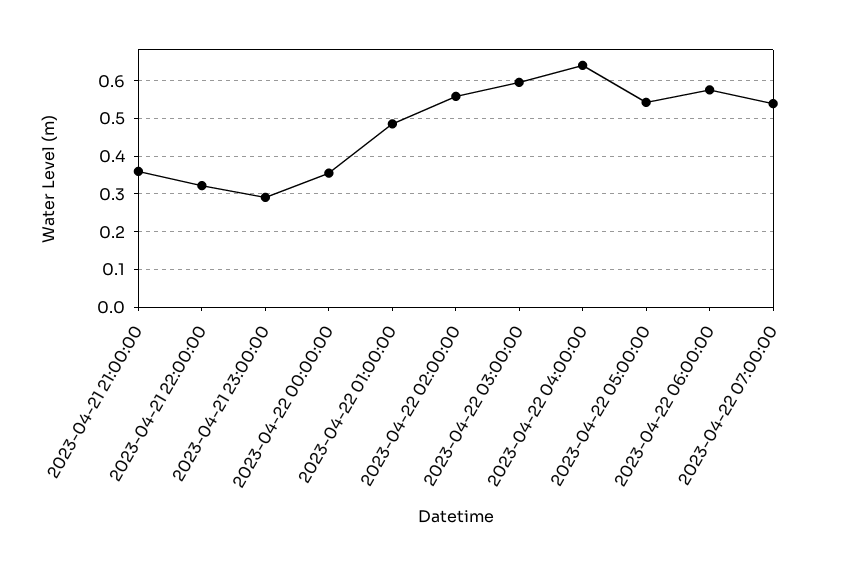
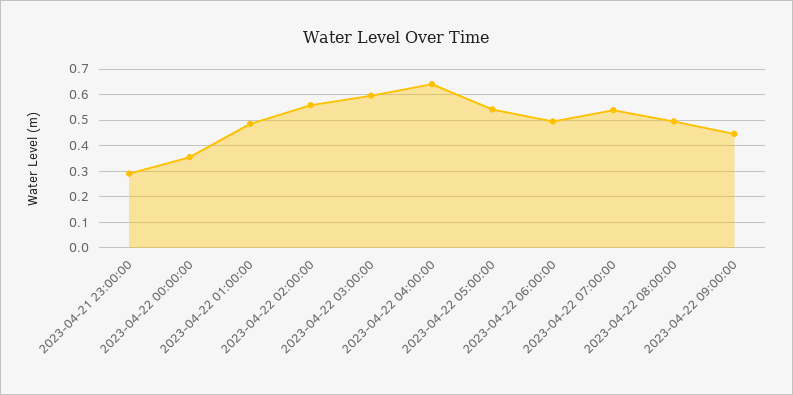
2023-04-21 21:00:00: 0.36 -> none
2023-04-21 22:00:00: 0.32 -> none
2023-04-22 06:00:00: 0.58 -> 0.5
2023-04-22 08:00:00: none -> 0.5
2023-04-22 09:00:00: none -> 0.45

